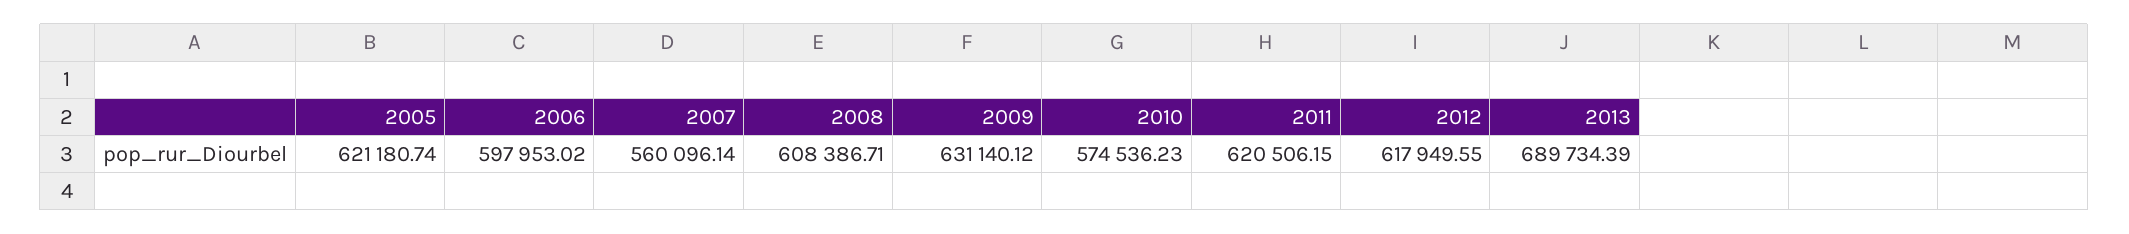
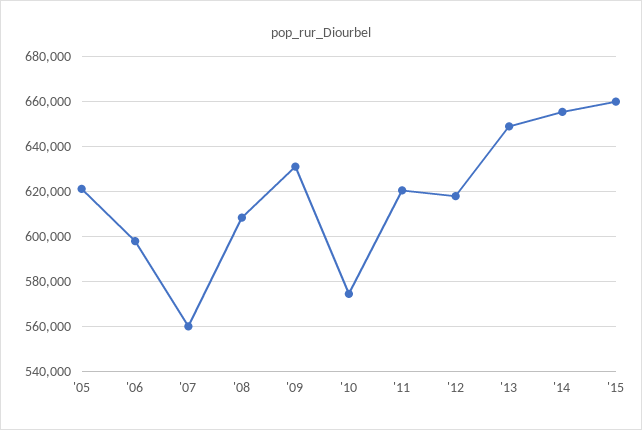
2013: 689734.39 -> 650000
'14: none -> 655000
'15: none -> 660000

